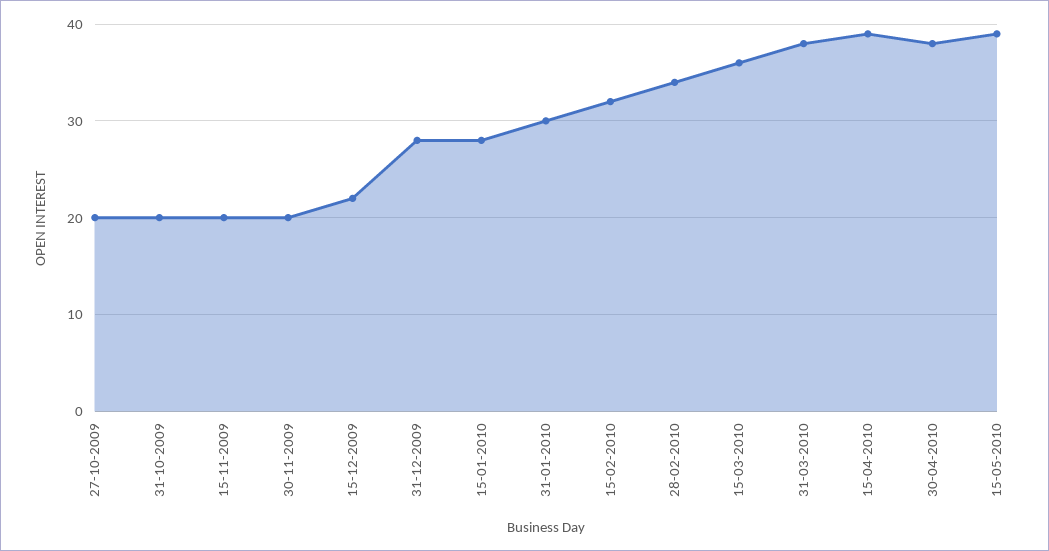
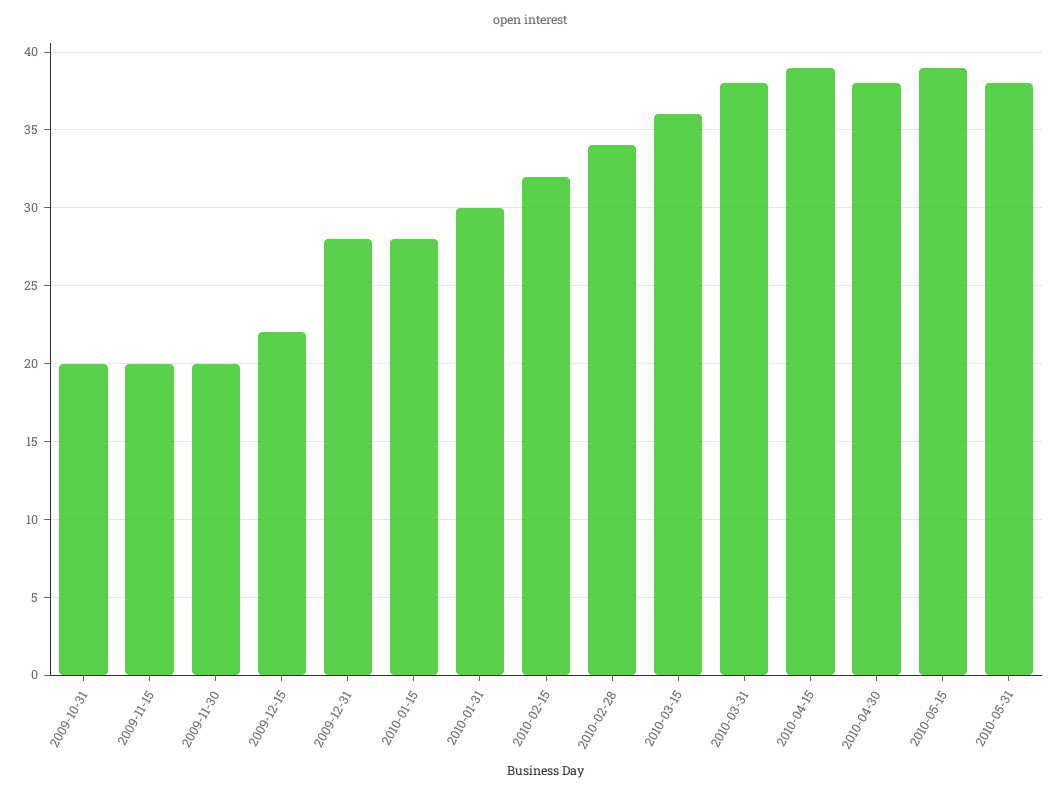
27-10-2009: 20 -> none
2010-05-31: none -> 38

